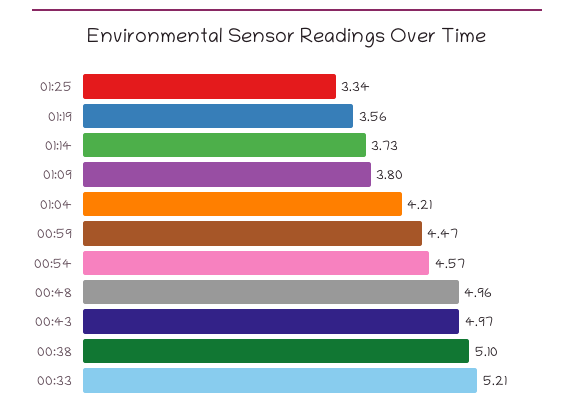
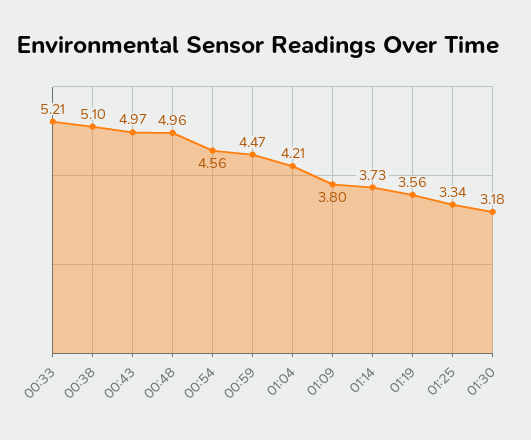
00:54: 4.57 -> 4.56
01:30: none -> 3.18

